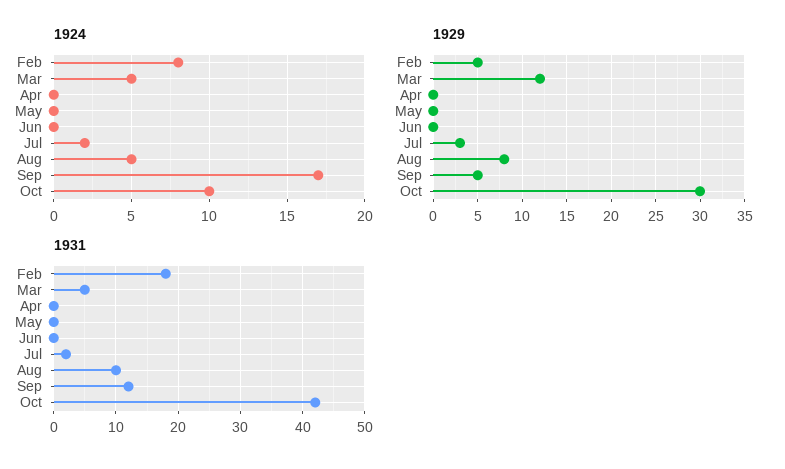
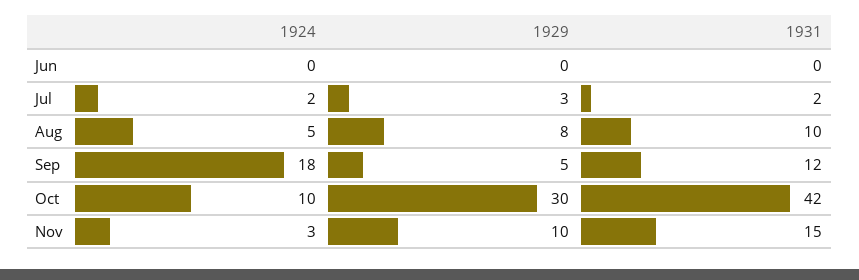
1924, Feb: 8 -> none
1924, Mar: 5 -> none
1924, Apr: 0 -> none
1924, May: 0 -> none
1924, Sep: 17 -> 18
1929, Feb: 5 -> none
1929, Mar: 12 -> none
1929, Apr: 0 -> none
1929, May: 0 -> none
1931, Feb: 18 -> none
1931, Mar: 5 -> none
1931, Apr: 0 -> none
1931, May: 0 -> none
1924, Nov: none -> 3
1929, Nov: none -> 10
1931, Nov: none -> 15

